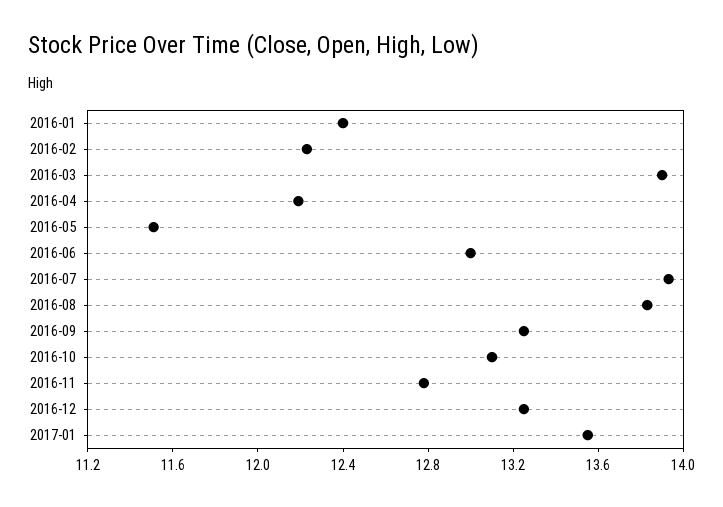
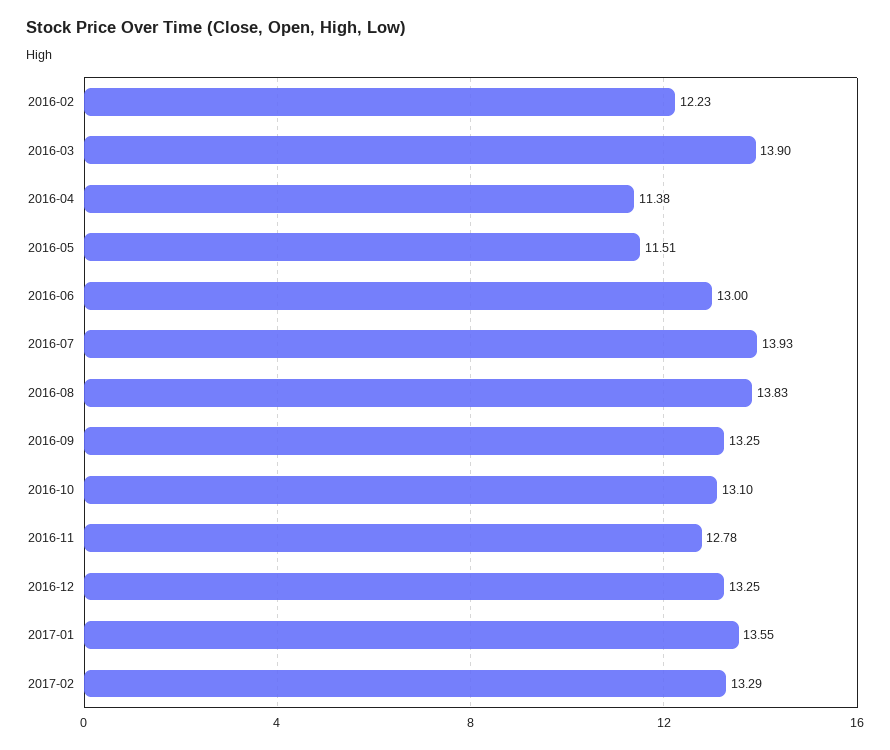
2016-01: 12.4 -> none
2016-04: 12.2 -> 11.38
2017-02: none -> 13.29

